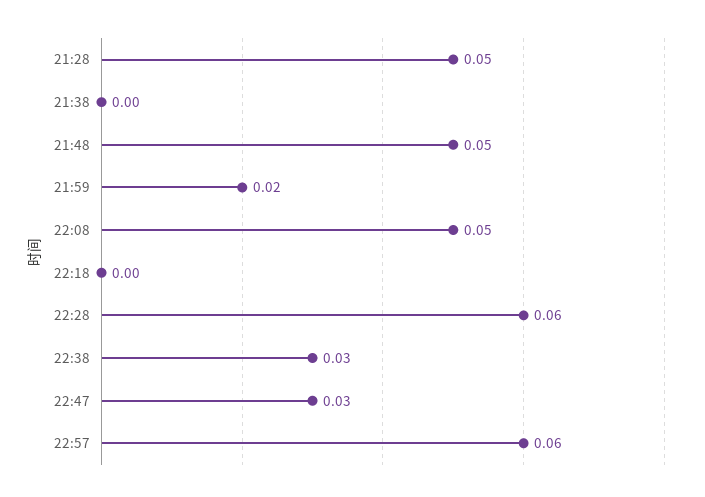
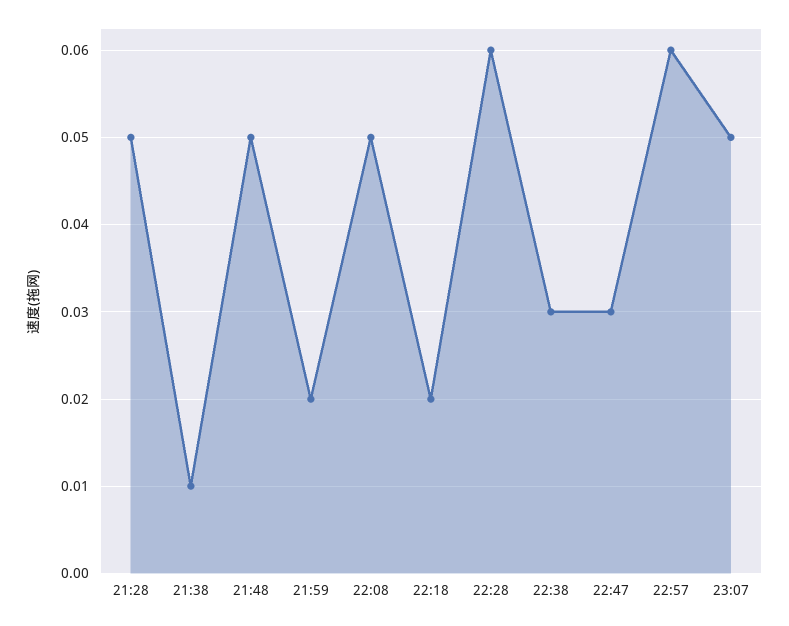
21:38: 0 -> 0.01
22:18: 0 -> 0.02
23:07: none -> 0.05

